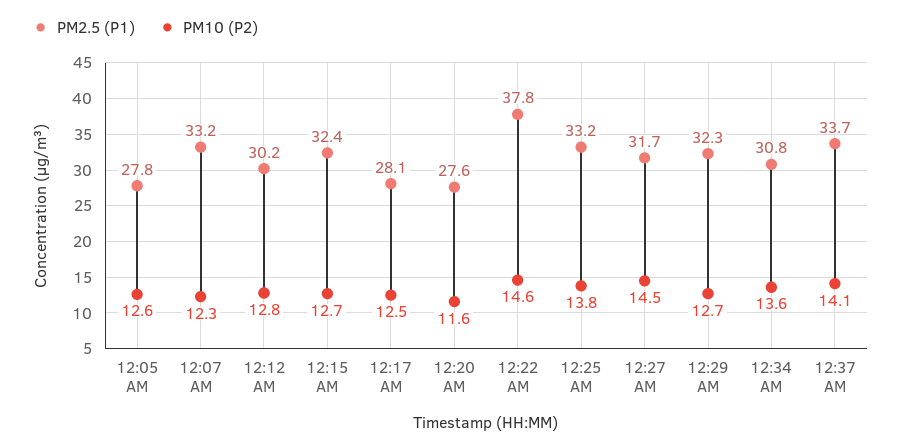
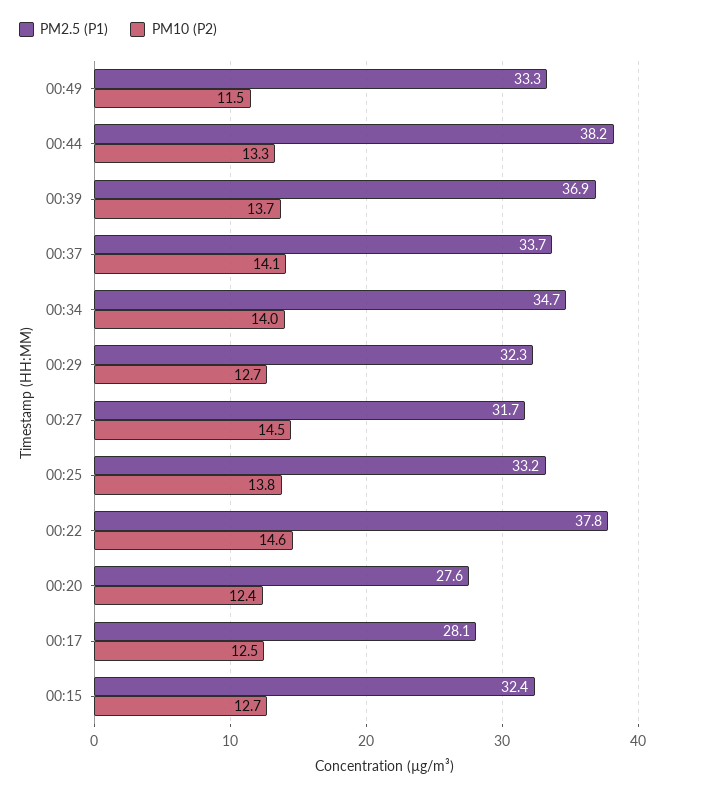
PM2.5 (P1), 12:05 AM: 27.8 -> none
PM10 (P2), 12:05 AM: 12.6 -> none
PM2.5 (P1), 12:07 AM: 33.2 -> none
PM10 (P2), 12:07 AM: 12.3 -> none
PM2.5 (P1), 12:12 AM: 30.2 -> none
PM10 (P2), 12:12 AM: 12.8 -> none
PM10 (P2), 12:20 AM: 11.6 -> 12.4
PM2.5 (P1), 12:34 AM: 30.8 -> 34.7
PM10 (P2), 12:34 AM: 13.6 -> 14
PM2.5 (P1), 00:49: none -> 33.3
PM10 (P2), 00:49: none -> 11.5
PM2.5 (P1), 00:44: none -> 38.2
PM10 (P2), 00:44: none -> 13.3
PM2.5 (P1), 00:39: none -> 36.9
PM10 (P2), 00:39: none -> 13.7

